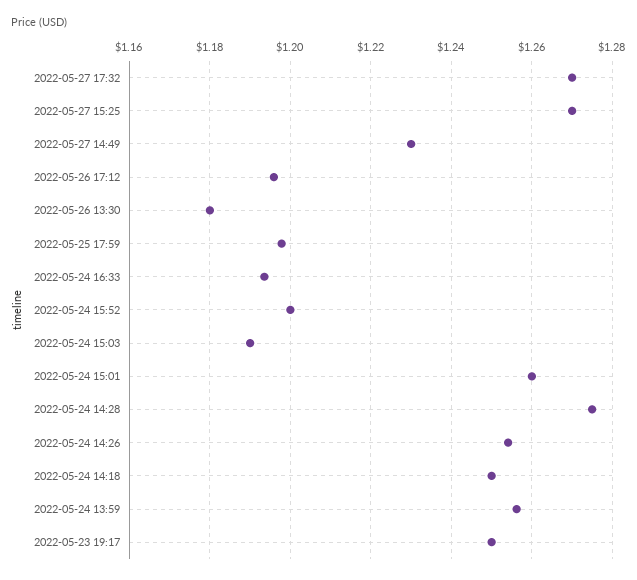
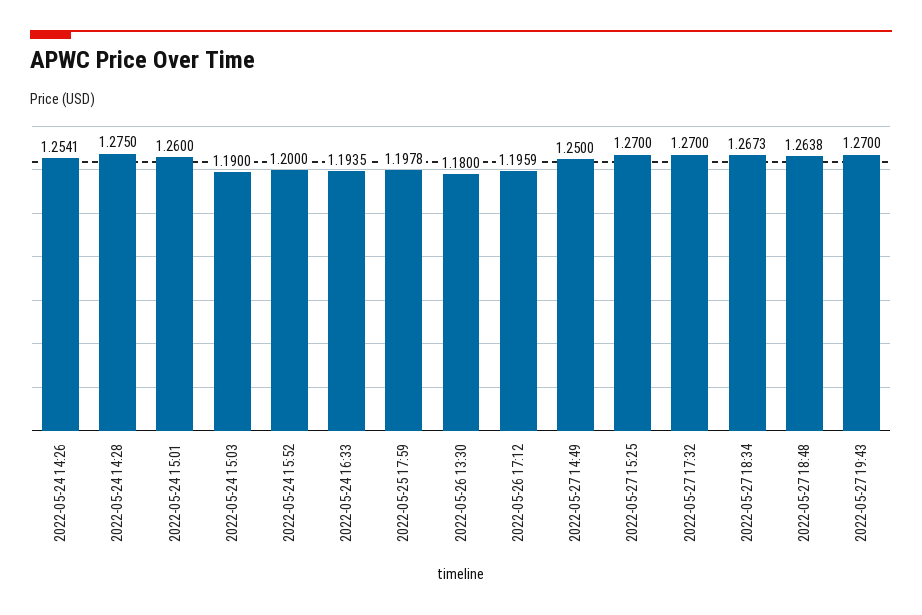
2022-05-27 14:49: 1.23 -> 1.25
2022-05-24 14:18: 1.25 -> none
2022-05-24 13:59: 1.256 -> none
2022-05-23 19:17: 1.25 -> none
2022-05-27 18:34: none -> 1.2673
2022-05-27 18:48: none -> 1.2638
2022-05-27 19:43: none -> 1.27

